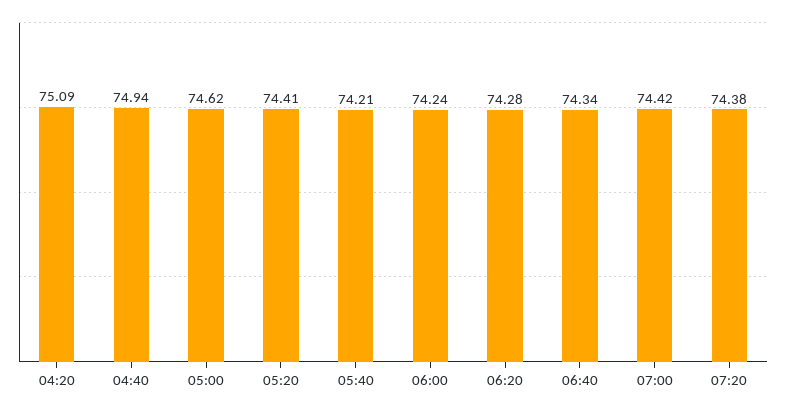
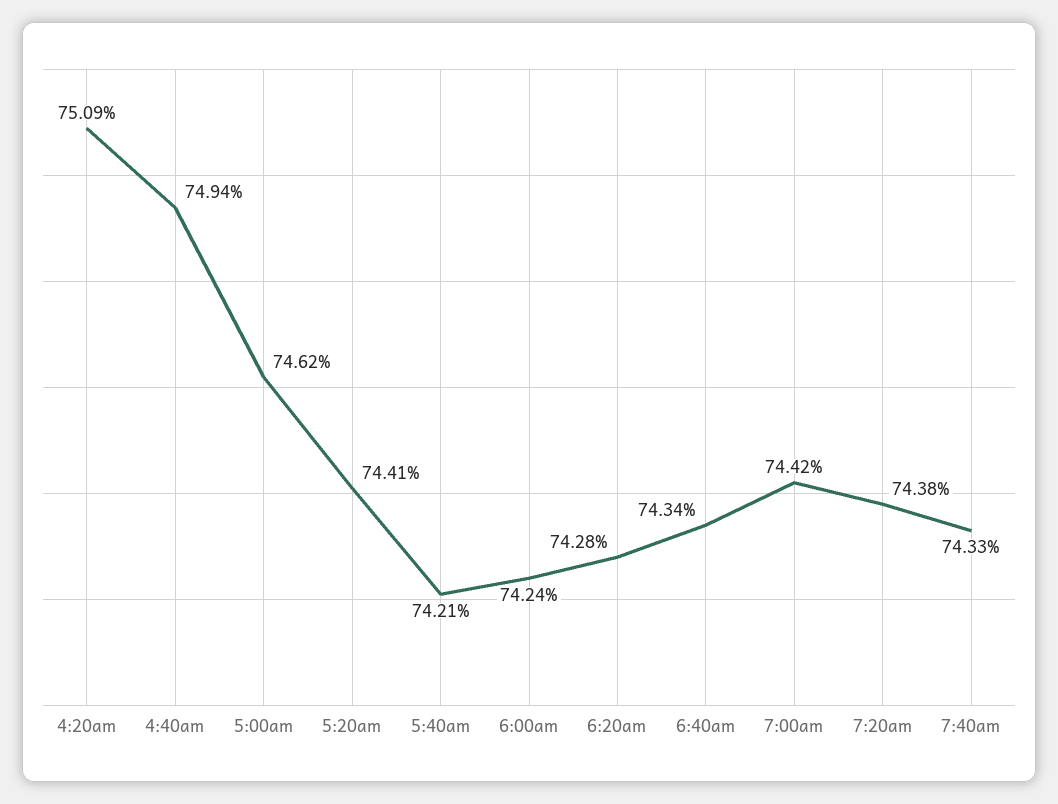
7:40am: none -> 74.33

